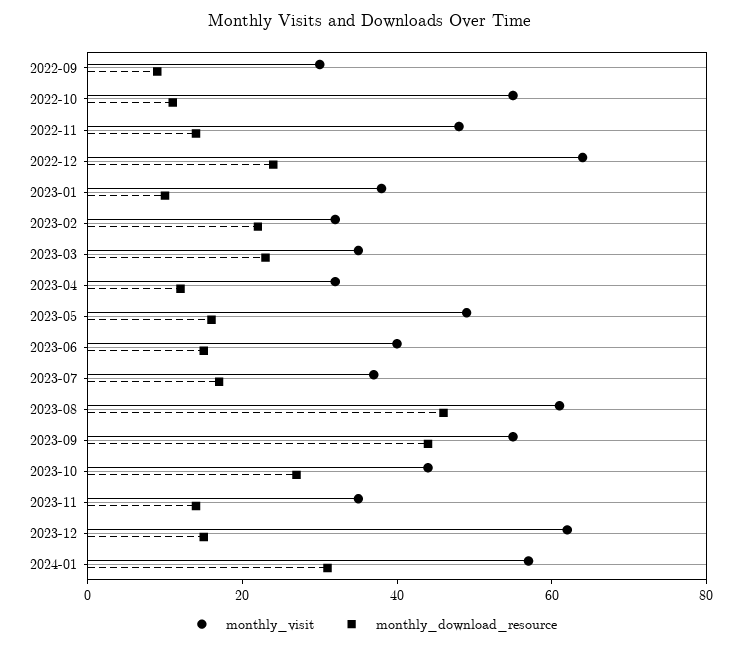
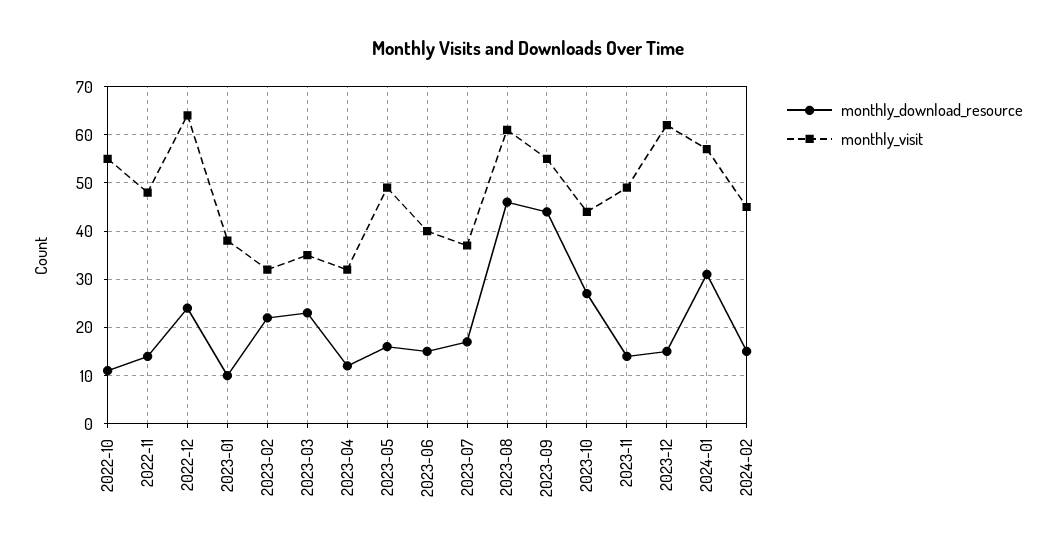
monthly_visit, 2022-09: 30 -> none
monthly_download_resource, 2022-09: 10 -> none
monthly_visit, 2023-11: 35 -> 50
monthly_download_resource, 2024-02: none -> 15
monthly_visit, 2024-02: none -> 45

